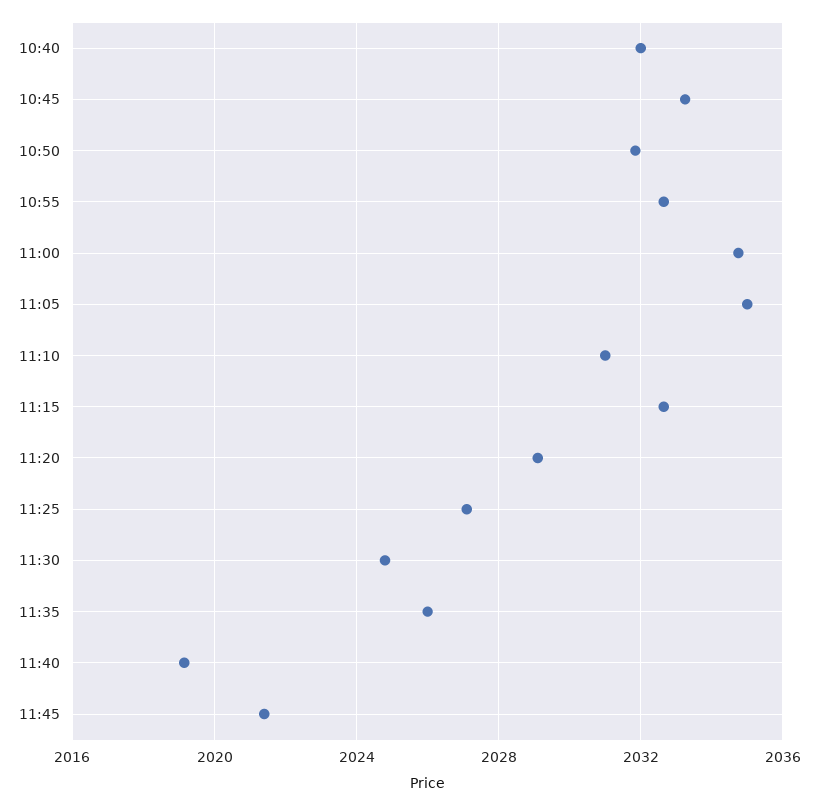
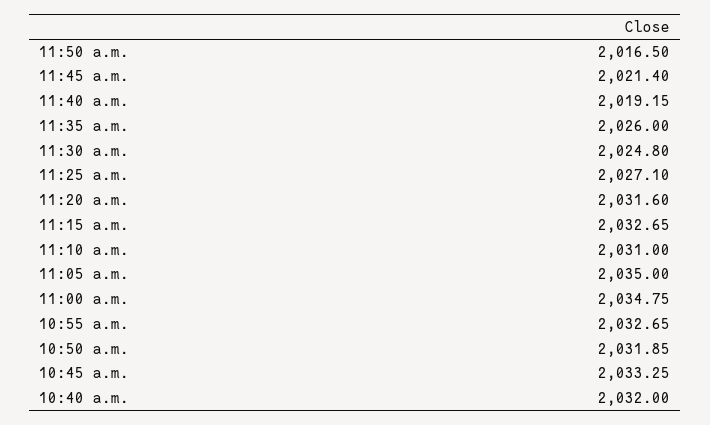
11:20: 2029 -> 2031.6
11:50 a.m.: none -> 2016.5

